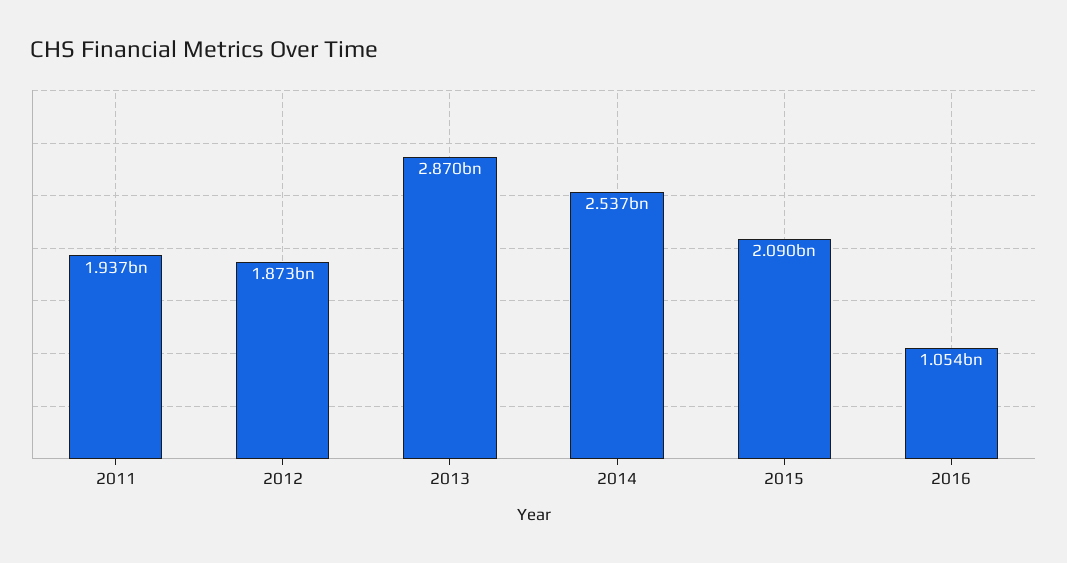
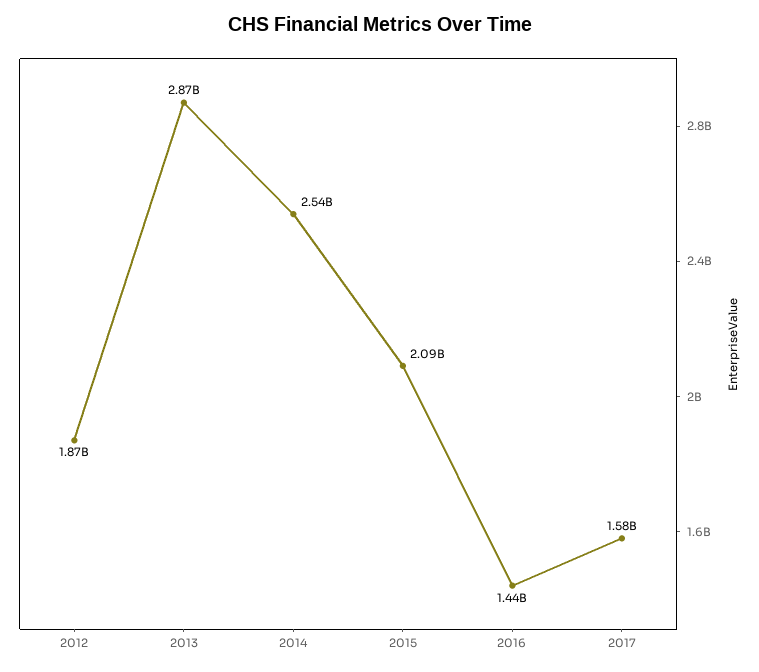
2011: 1937000000 -> none
2016: 1054000000 -> 1440000000
2017: none -> 1580000000

